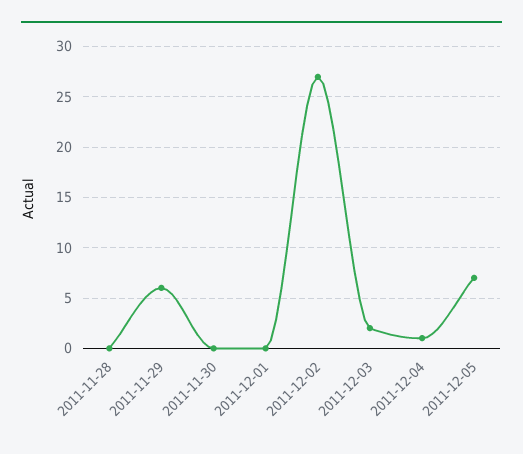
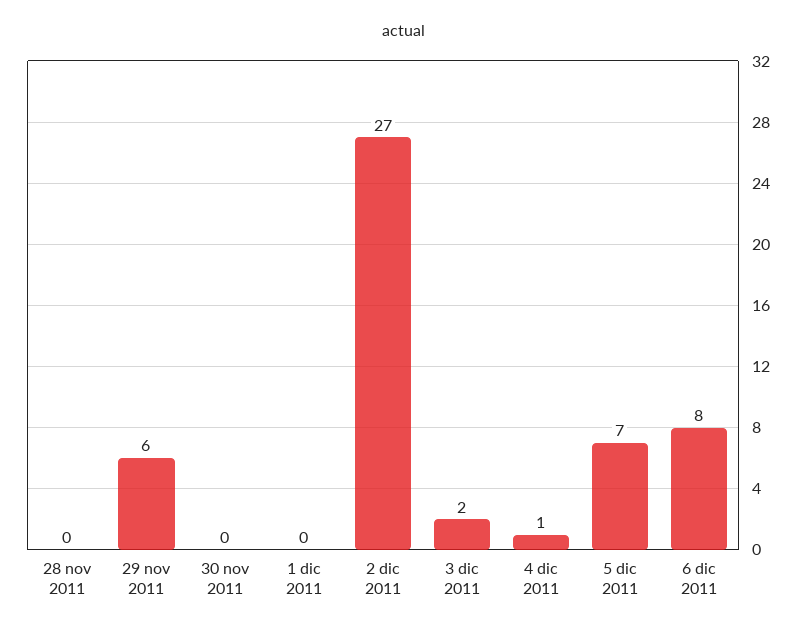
6 dic 2011: none -> 8

